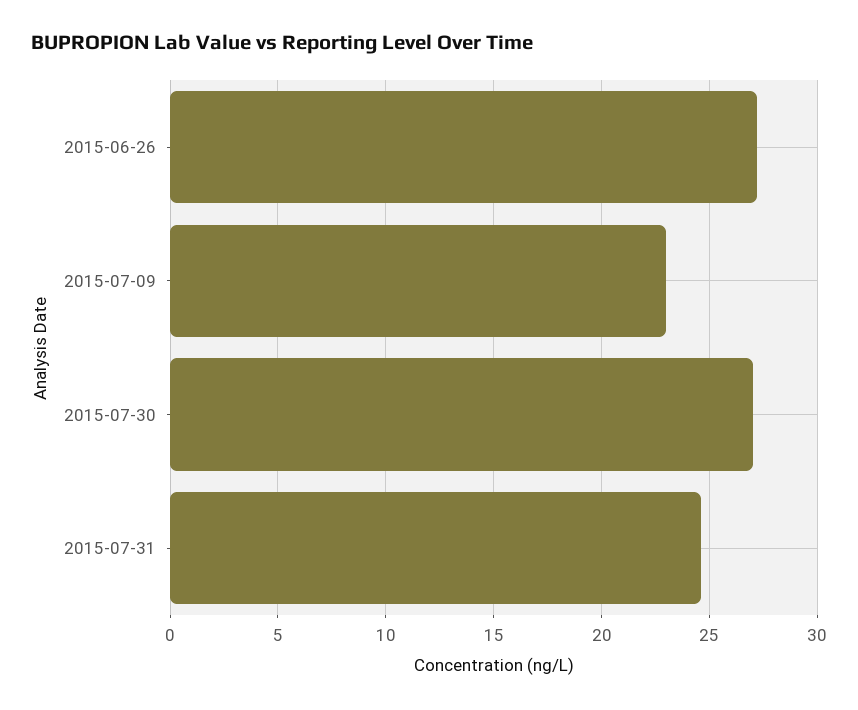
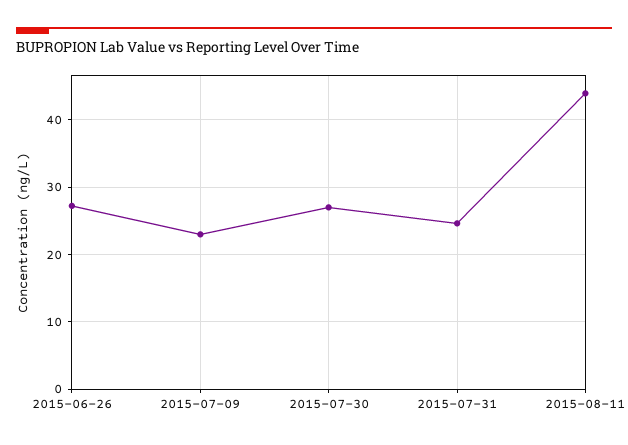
2015-08-11: none -> 44

